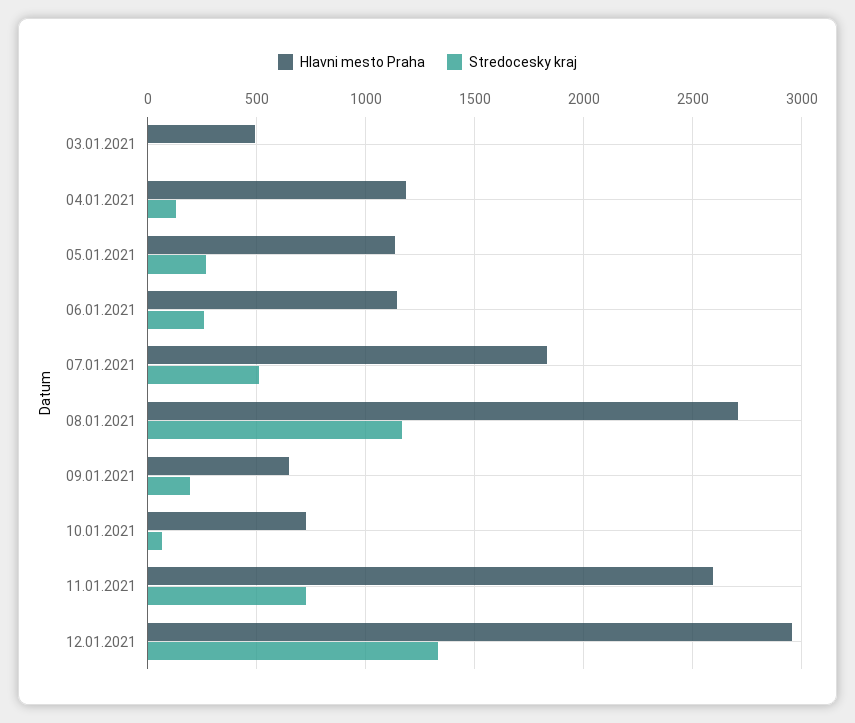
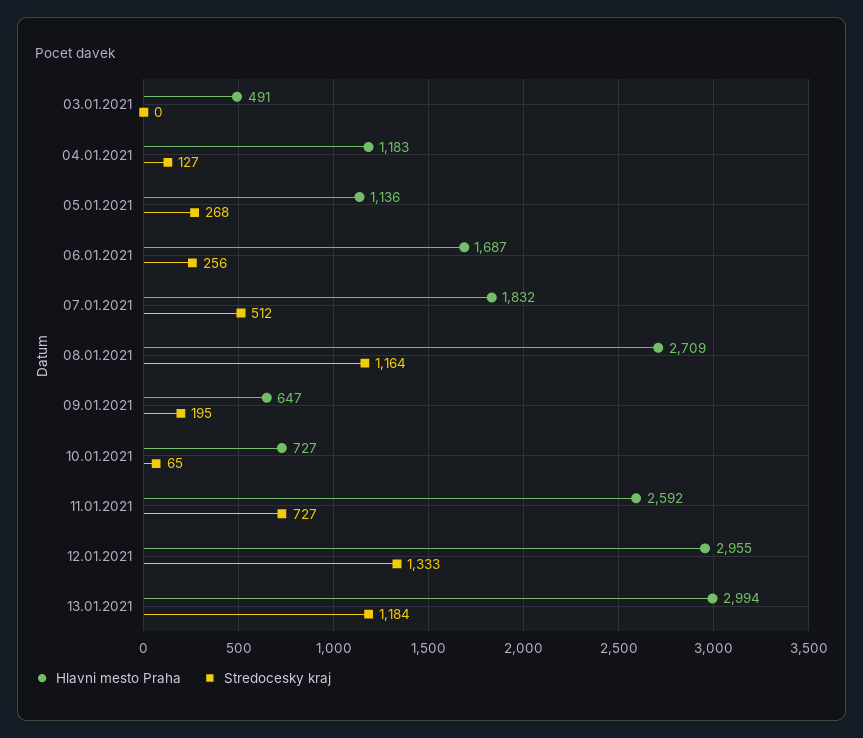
Hlavni mesto Praha, 06.01.2021: 1150 -> 1687
Hlavni mesto Praha, 13.01.2021: none -> 2994
Stredocesky kraj, 13.01.2021: none -> 1184

